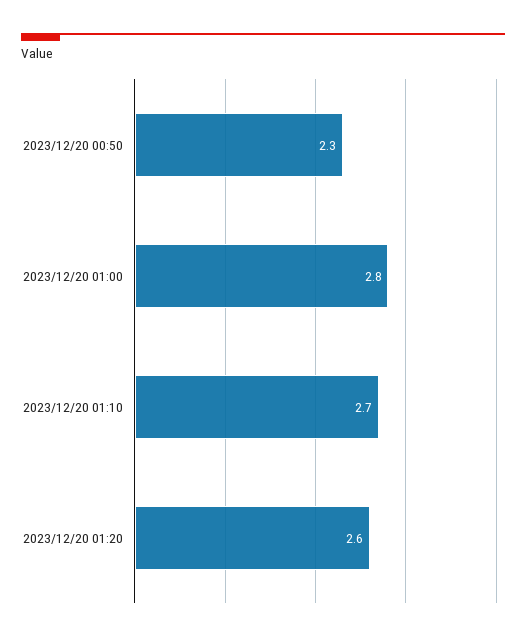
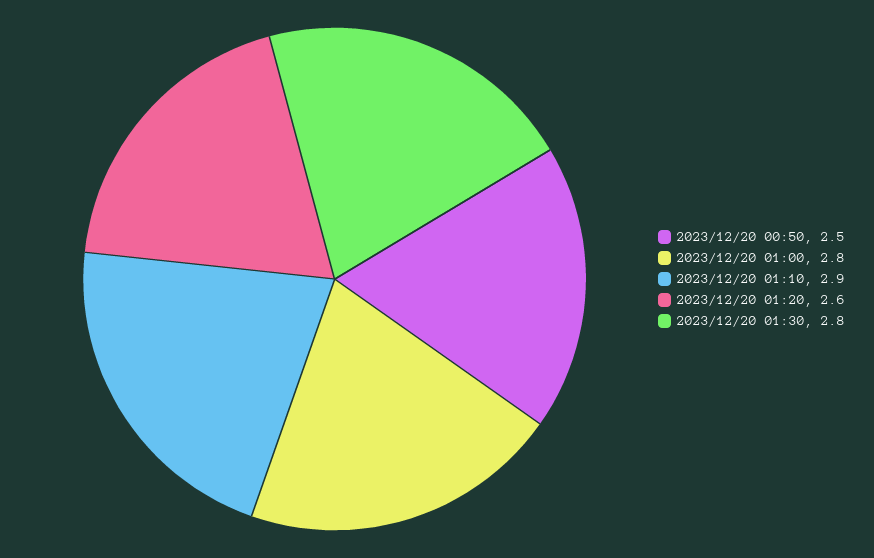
2023/12/20 00:50: 2.3 -> 2.5
2023/12/20 01:10: 2.7 -> 2.9
2023/12/20 01:30: none -> 2.8

